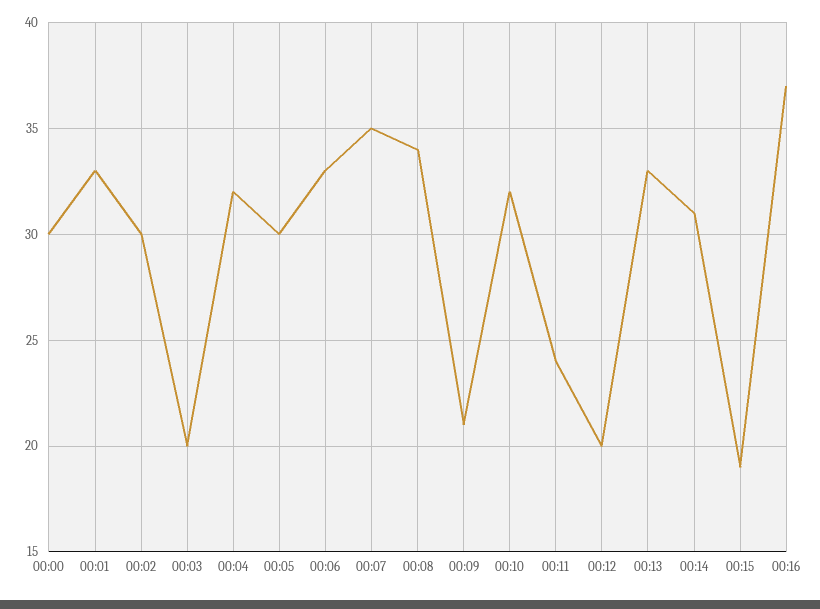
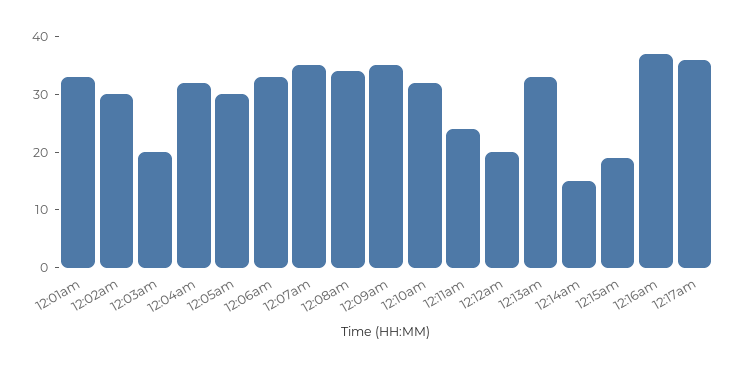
00:00: 30 -> none
00:09: 21 -> 35
00:14: 31 -> 15
12:17am: none -> 35

